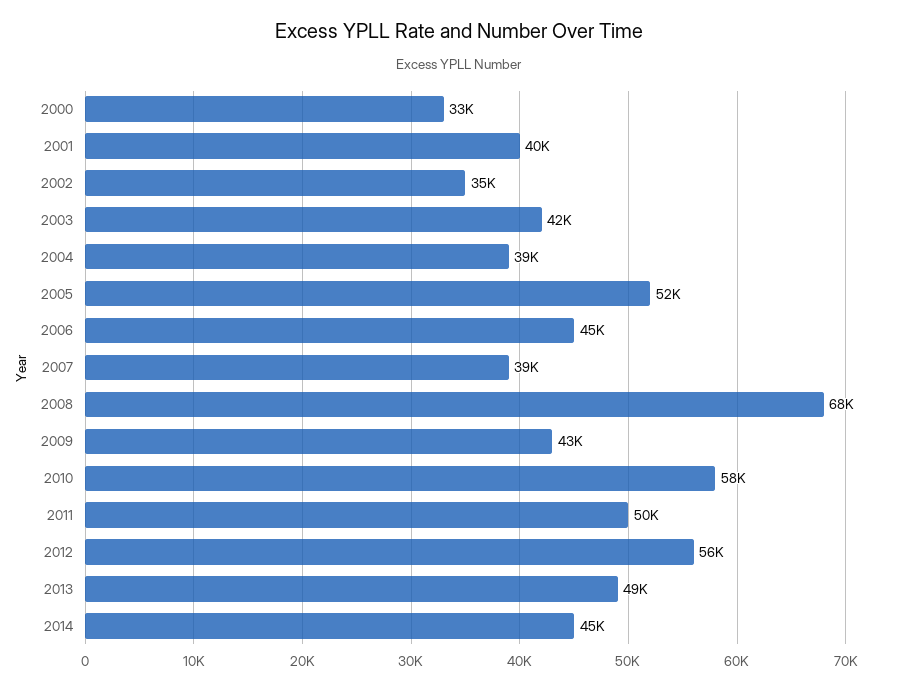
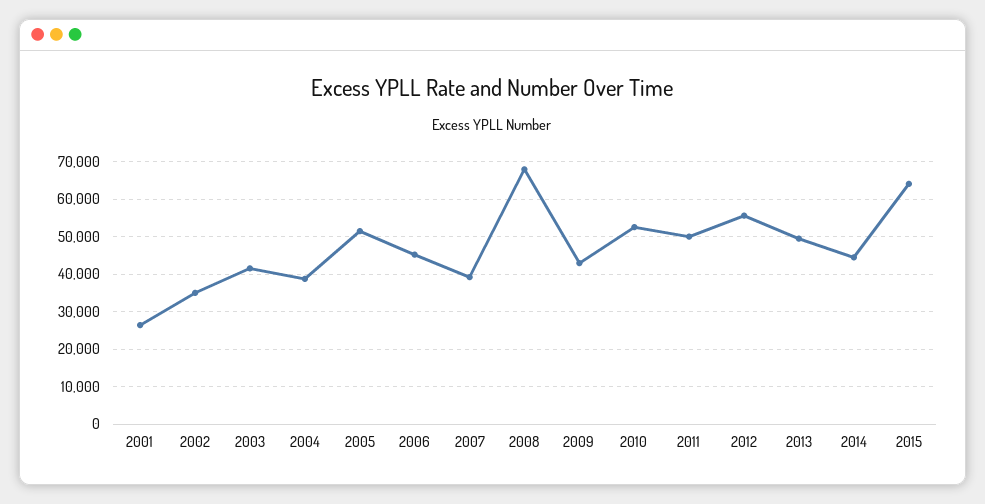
2000: 33000 -> none
2001: 40000 -> 26000
2010: 58000 -> 52000
2015: none -> 64000

